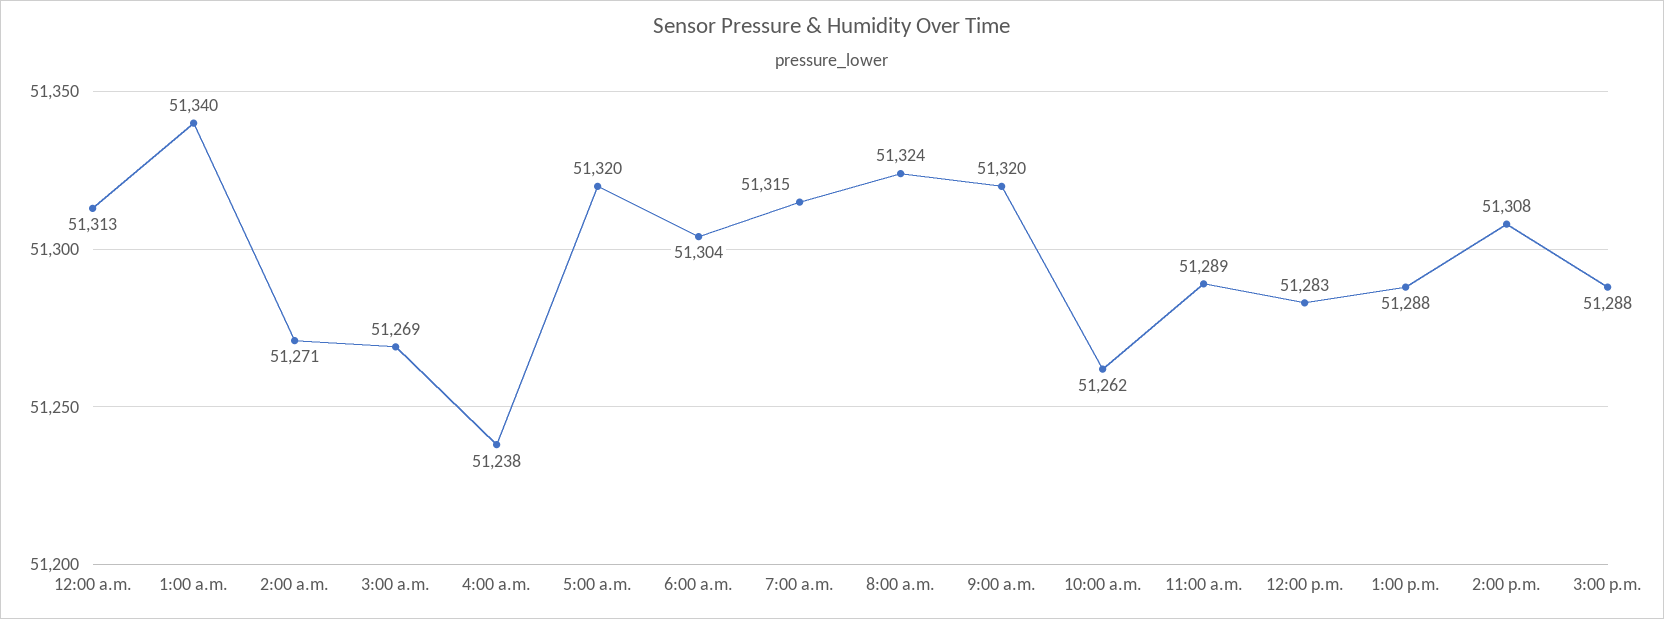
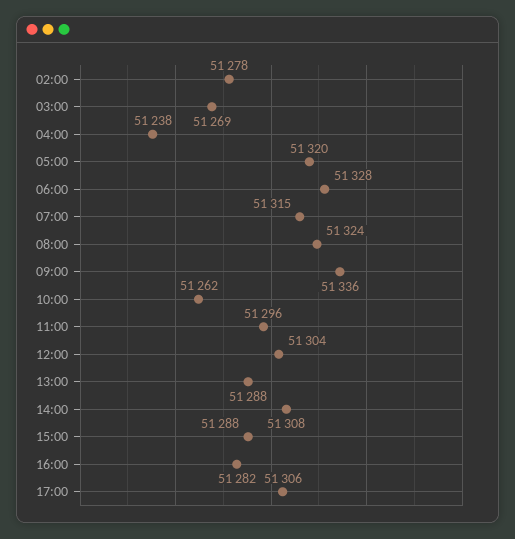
12:00 a.m.: 51313 -> none
1:00 a.m.: 51340 -> none
2:00 a.m.: 51271 -> 51278
6:00 a.m.: 51304 -> 51328
9:00 a.m.: 51320 -> 51336
11:00 a.m.: 51289 -> 51296
12:00 p.m.: 51283 -> 51304
16:00: none -> 51282
17:00: none -> 51306

